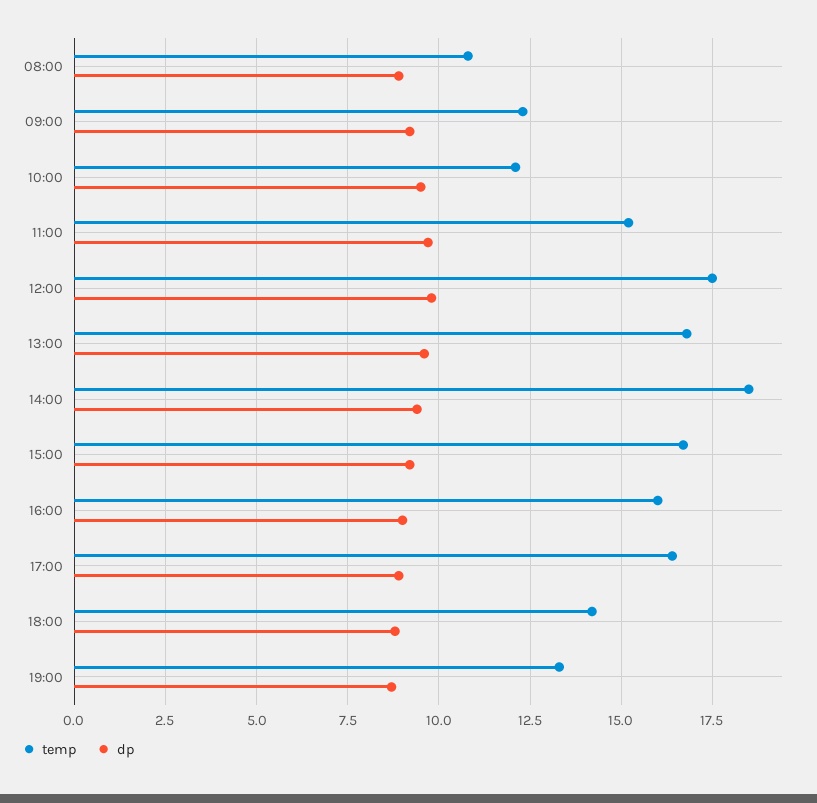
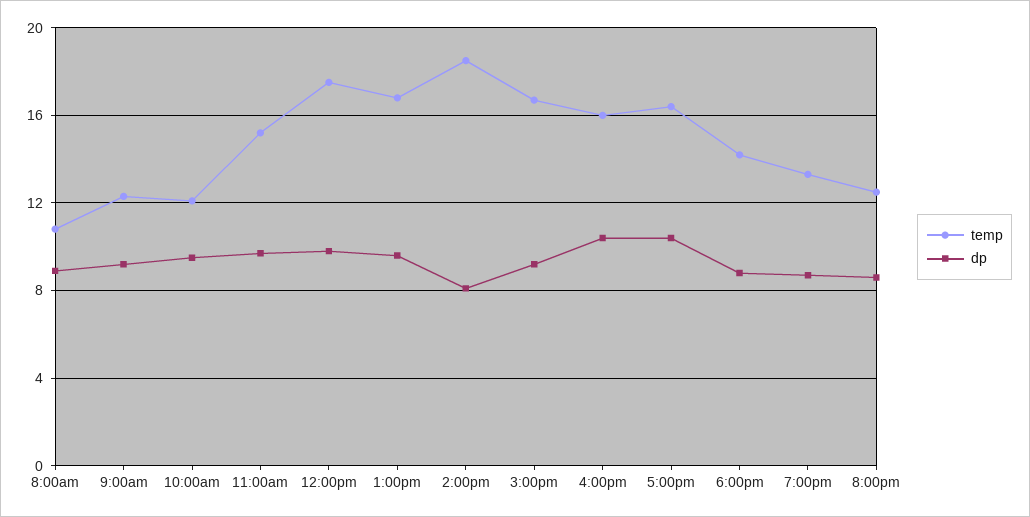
dp, 14:00: 9.5 -> 8
dp, 16:00: 9 -> 10.5
dp, 17:00: 9 -> 10.5
temp, 8:00pm: none -> 12.5
dp, 8:00pm: none -> 8.5

